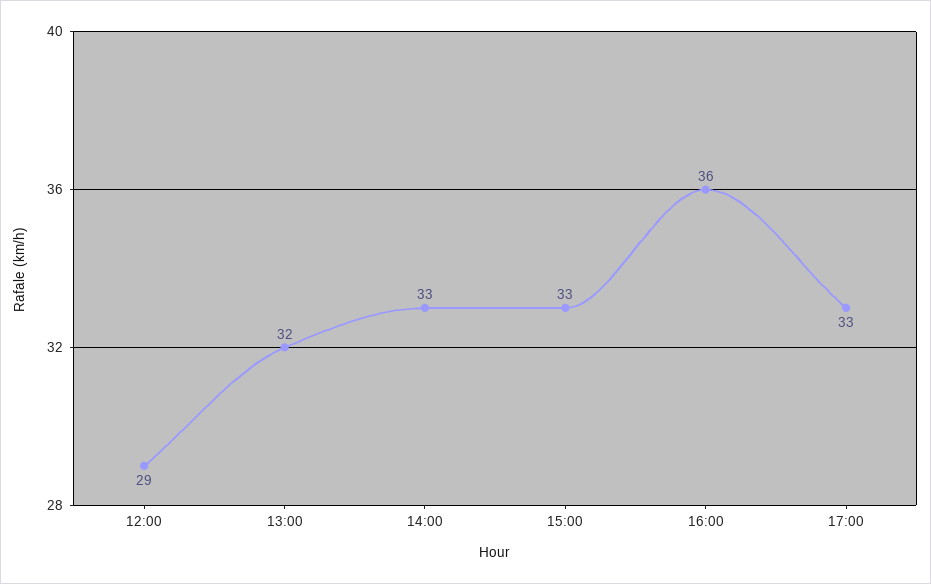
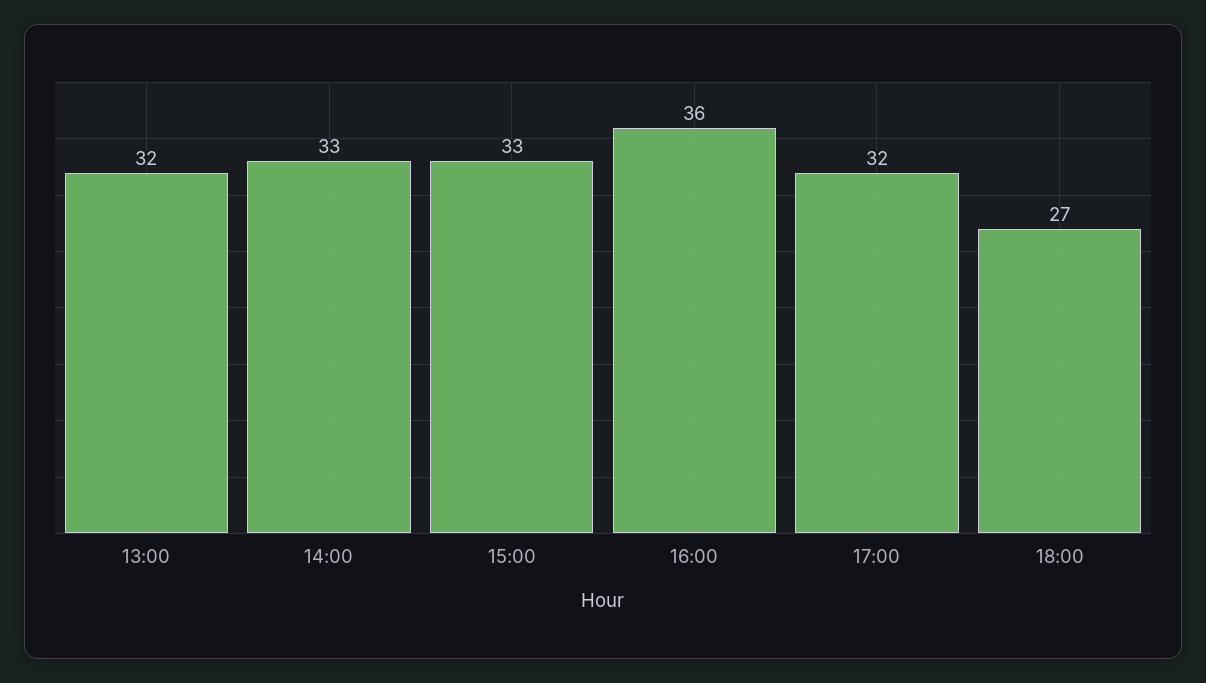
12:00: 29 -> none
17:00: 33 -> 32
18:00: none -> 27

